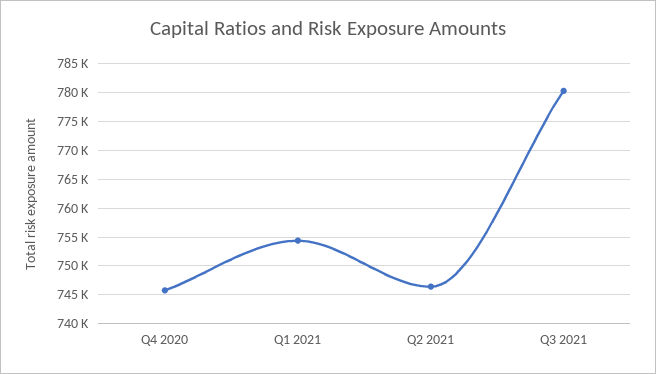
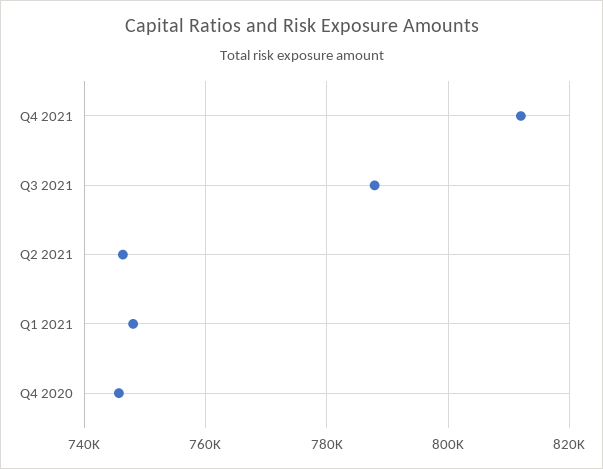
Q1 2021: 755000 -> 748000
Q3 2021: 780000 -> 788000
Q4 2021: none -> 812000

